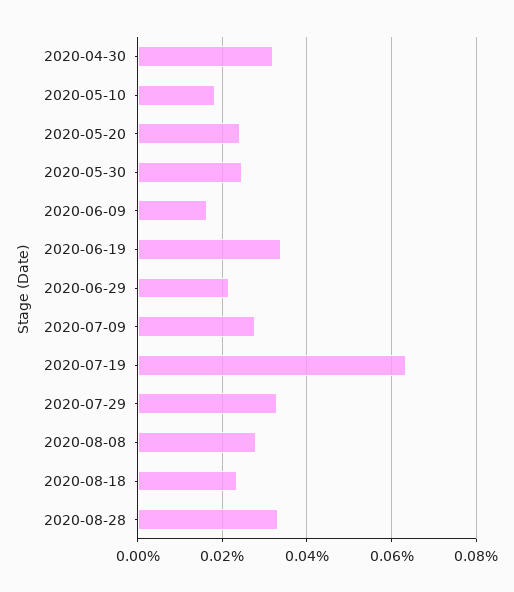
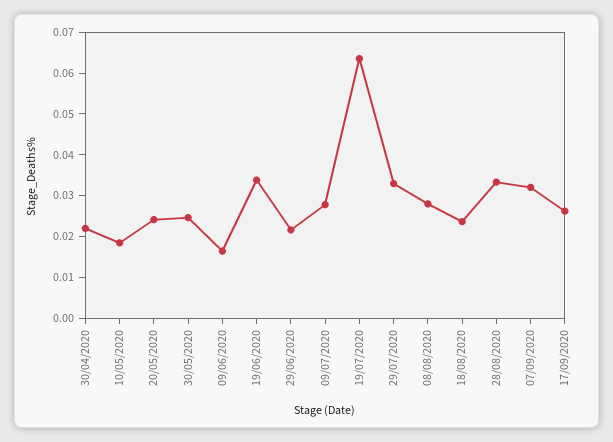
2020-04-30: 0.032 -> 0.022
07/09/2020: none -> 0.032
17/09/2020: none -> 0.026

